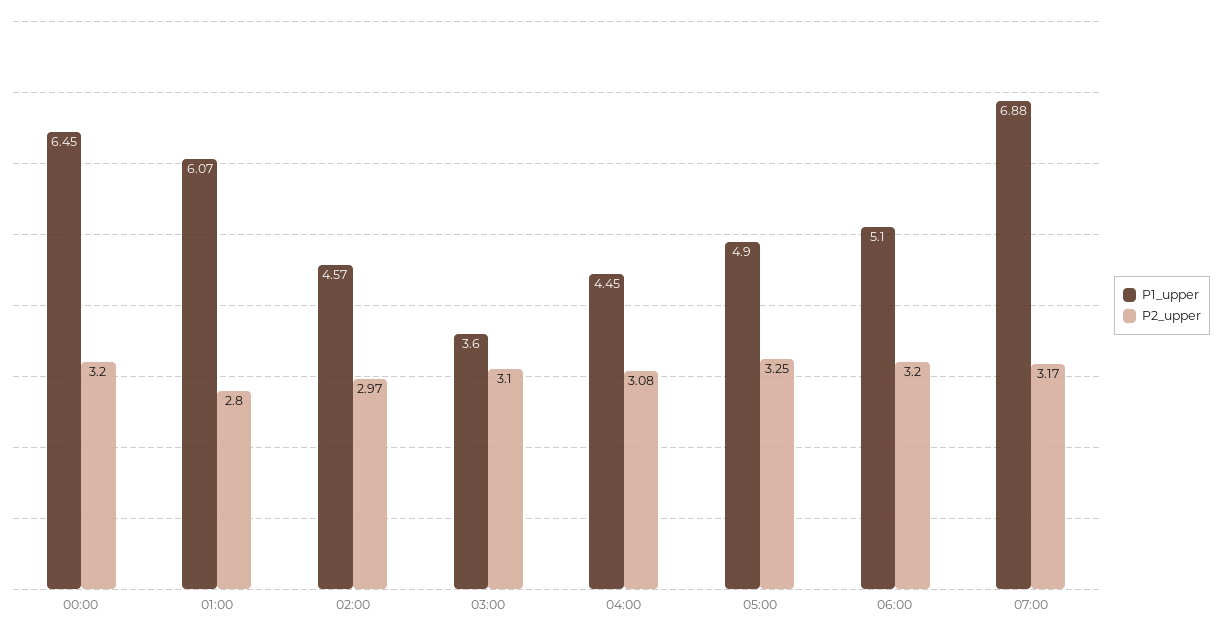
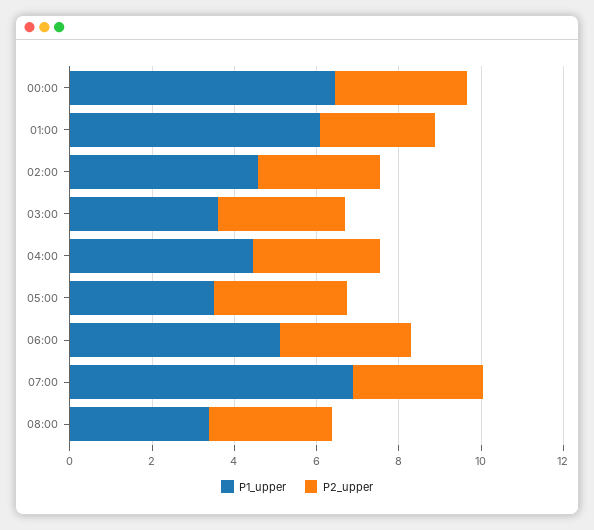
P1_upper, 05:00: 4.9 -> 3.5
P1_upper, 08:00: none -> 3.5
P2_upper, 08:00: none -> 3

